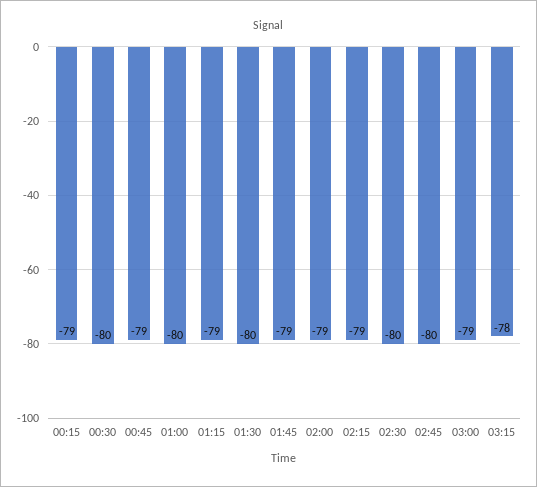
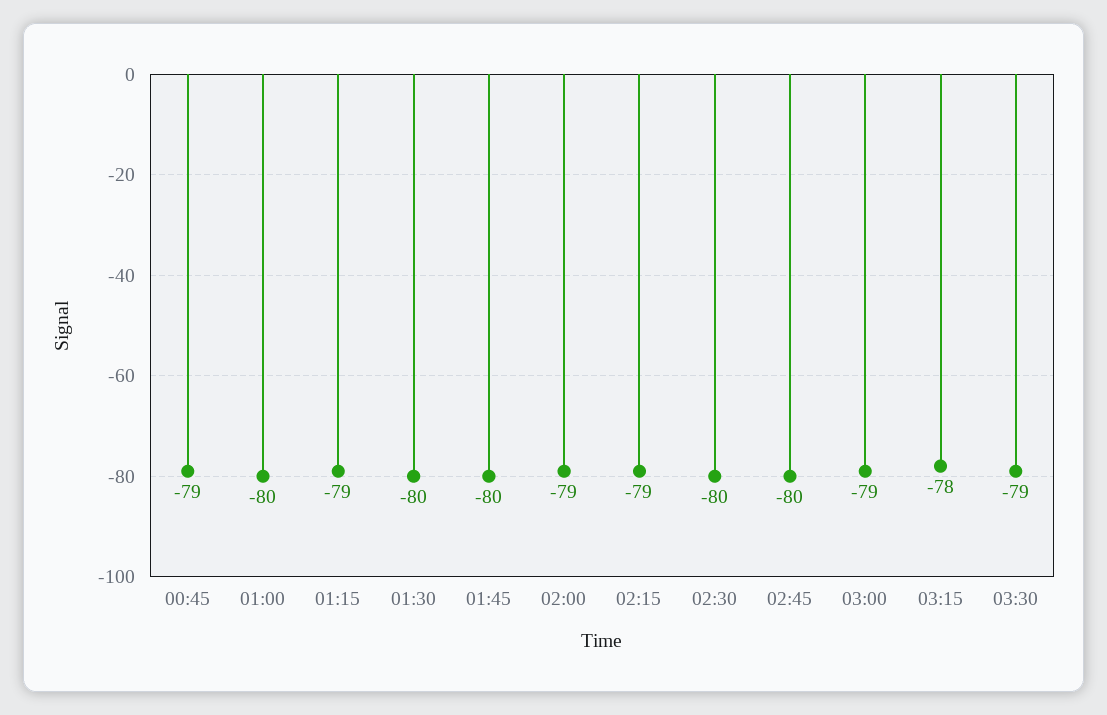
00:15: -79 -> none
00:30: -80 -> none
01:45: -79 -> -80
03:30: none -> -79

